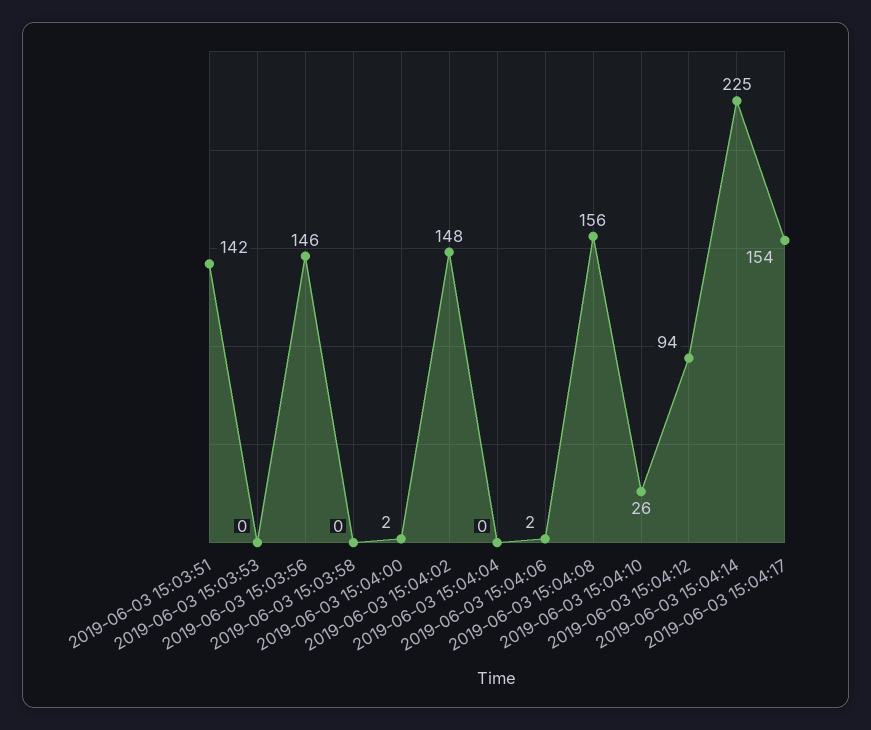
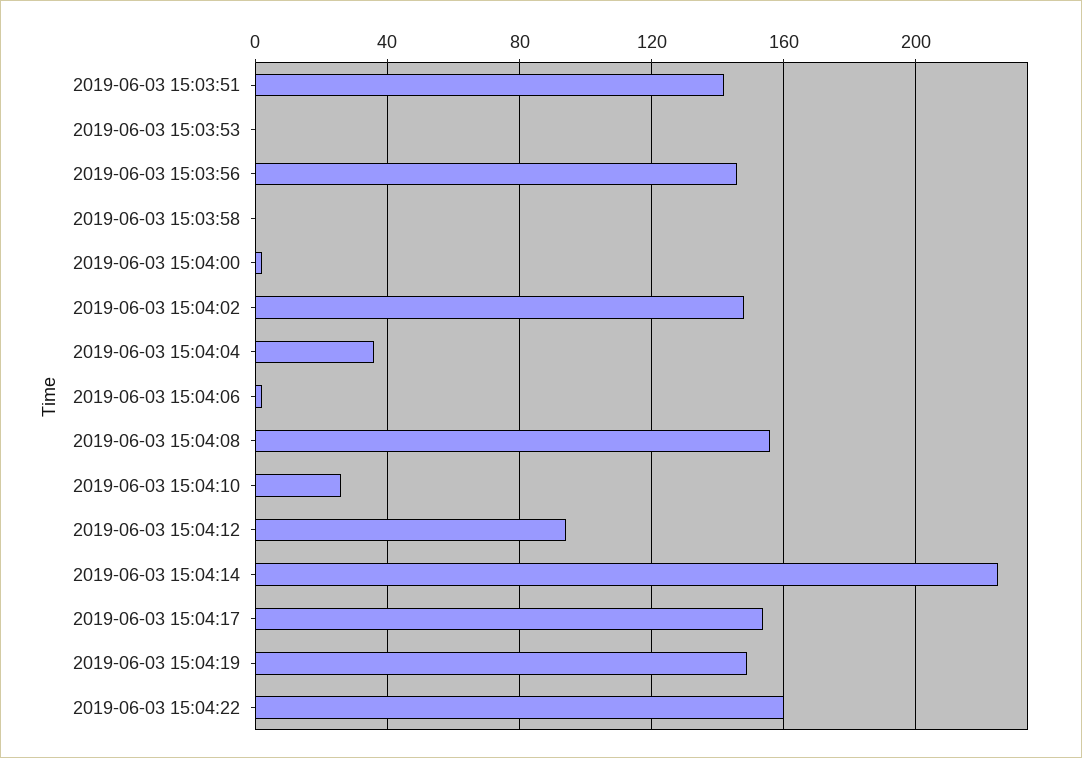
2019-06-03 15:04:04: 0 -> 35
2019-06-03 15:04:19: none -> 150
2019-06-03 15:04:22: none -> 160

